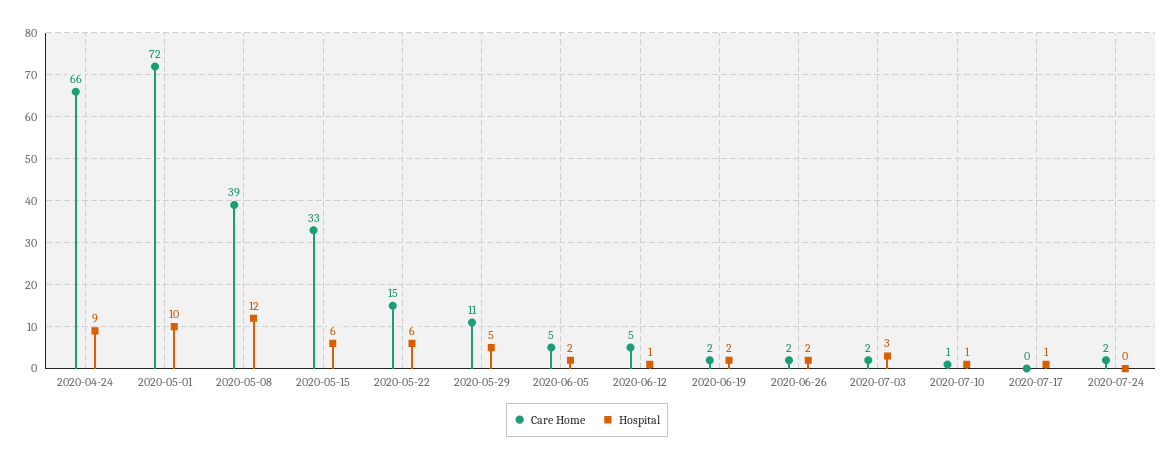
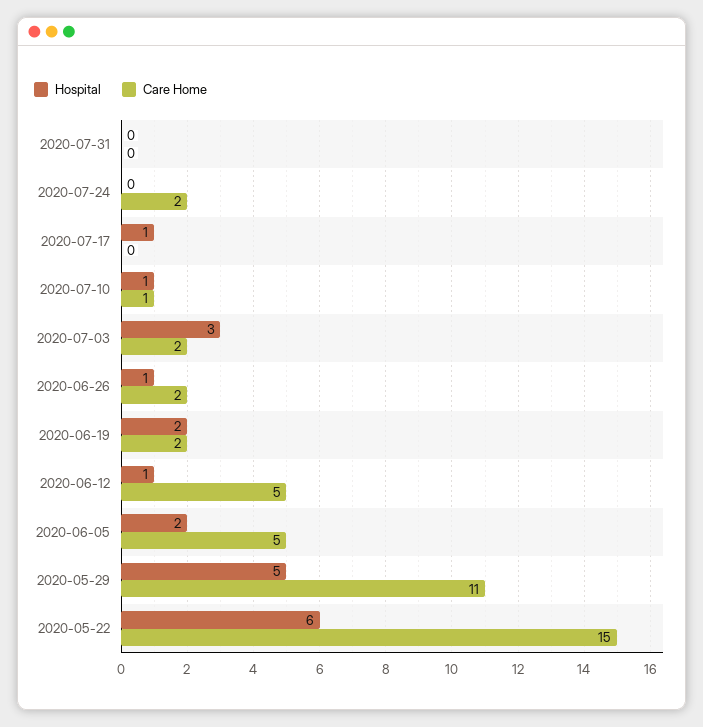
Care Home, 2020-04-24: 66 -> none
Hospital, 2020-04-24: 9 -> none
Care Home, 2020-05-01: 72 -> none
Hospital, 2020-05-01: 10 -> none
Care Home, 2020-05-08: 39 -> none
Hospital, 2020-05-08: 12 -> none
Care Home, 2020-05-15: 33 -> none
Hospital, 2020-05-15: 6 -> none
Hospital, 2020-06-26: 2 -> 1
Hospital, 2020-07-31: none -> 0
Care Home, 2020-07-31: none -> 0

